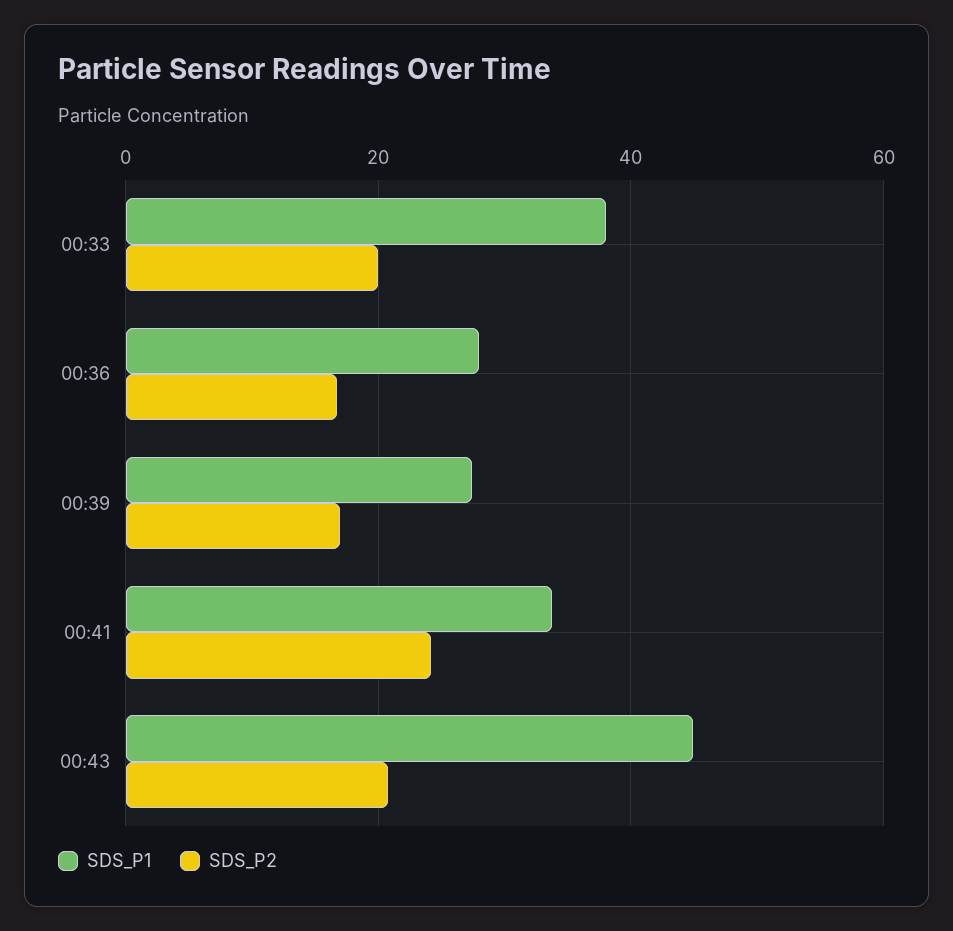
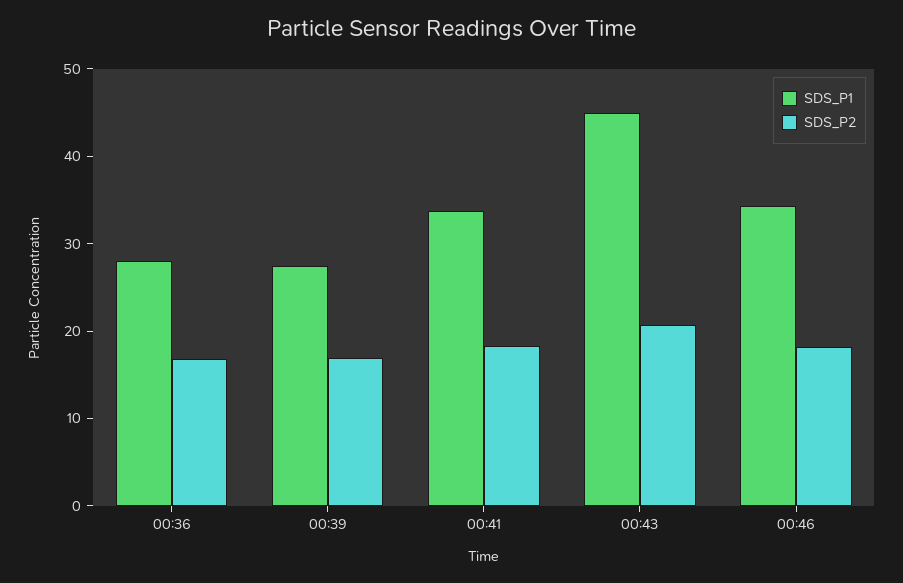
SDS_P1, 00:33: 38 -> none
SDS_P2, 00:33: 20 -> none
SDS_P2, 00:41: 24 -> 18
SDS_P1, 00:46: none -> 34
SDS_P2, 00:46: none -> 18

